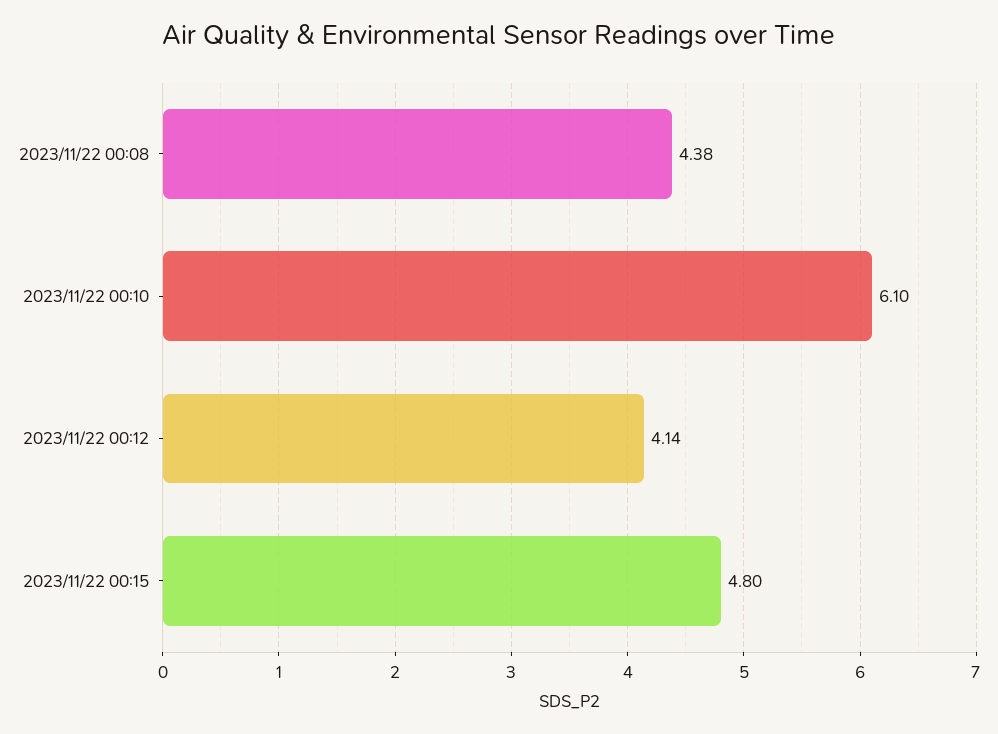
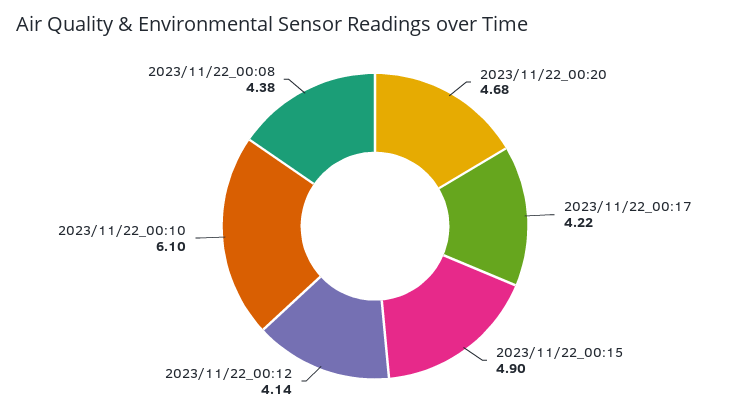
2023/11/22 00:15: 4.8 -> 4.9
2023/11/22_00:20: none -> 4.68
2023/11/22_00:17: none -> 4.22

